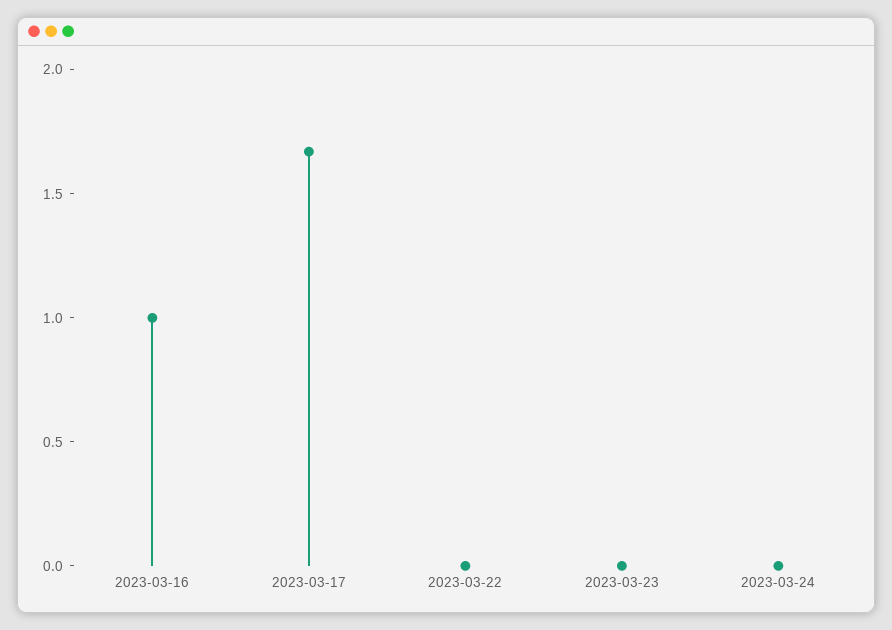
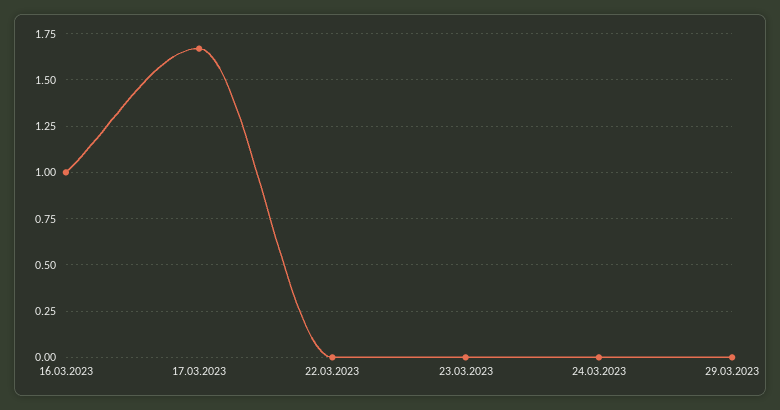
29.03.2023: none -> 0

